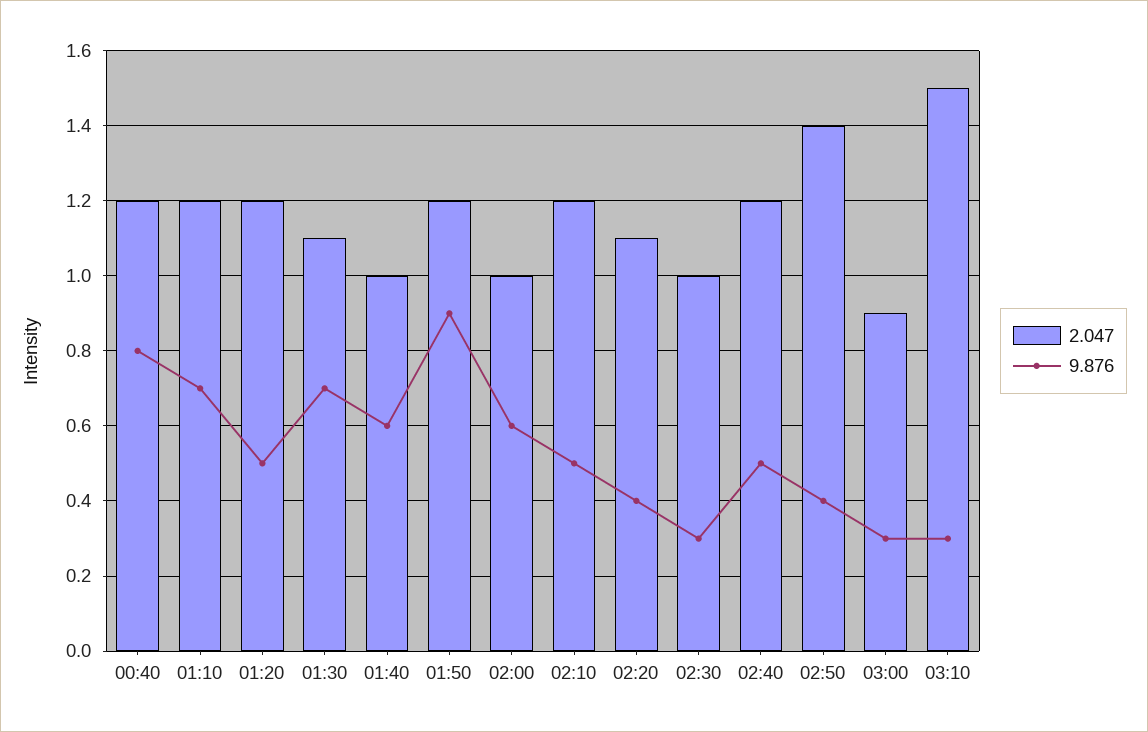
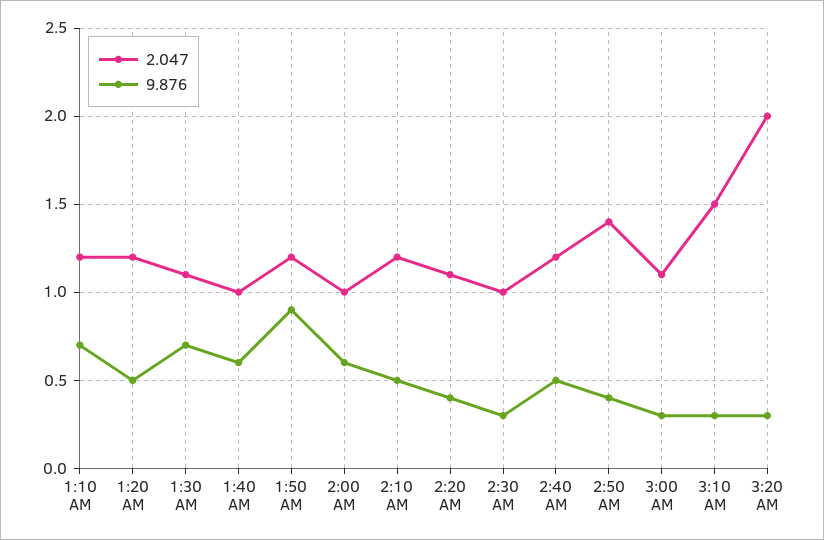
2.047, 00:40: 1.2 -> none
9.876, 00:40: 0.8 -> none
2.047, 03:00: 0.9 -> 1.1
2.047, 3:20 AM: none -> 2
9.876, 3:20 AM: none -> 0.3

